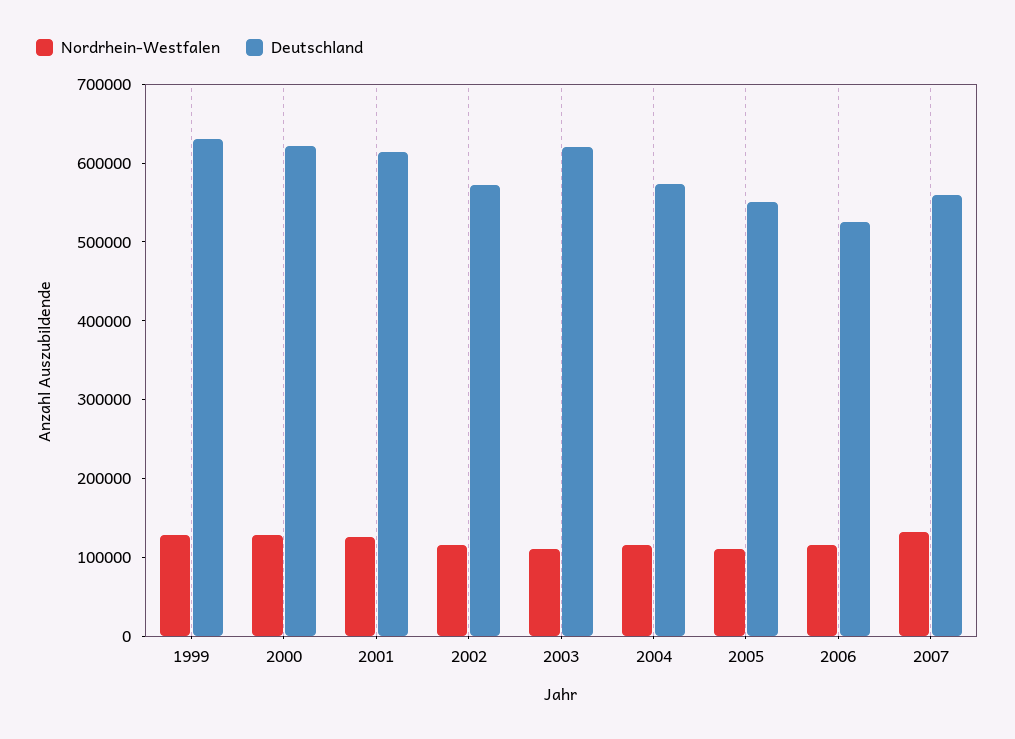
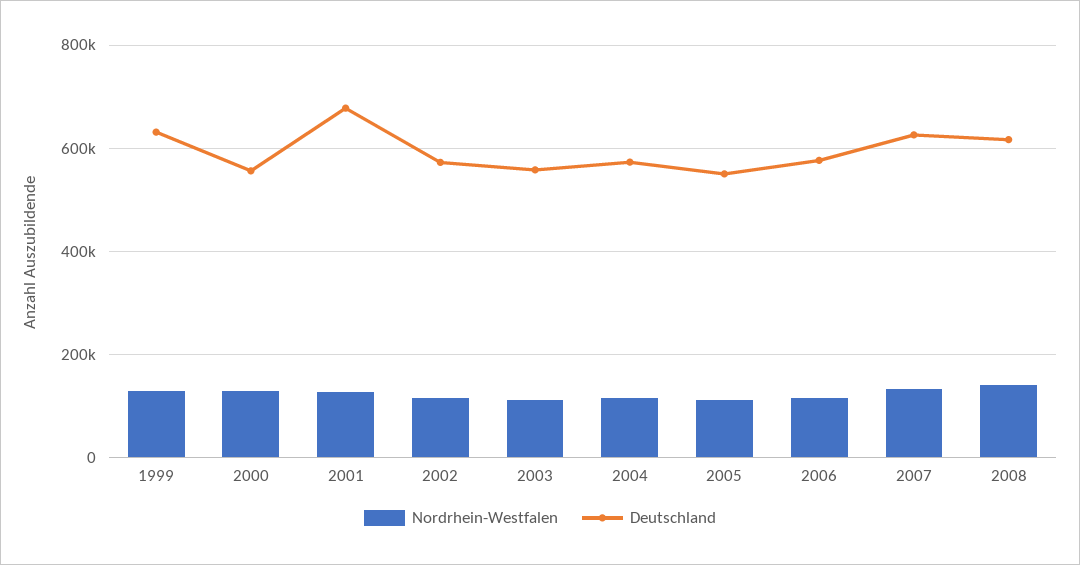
Deutschland, 2000: 620000 -> 560000
Deutschland, 2001: 620000 -> 680000
Deutschland, 2003: 620000 -> 560000
Deutschland, 2006: 520000 -> 580000
Deutschland, 2007: 560000 -> 620000
Nordrhein-Westfalen, 2008: none -> 140000
Deutschland, 2008: none -> 620000

